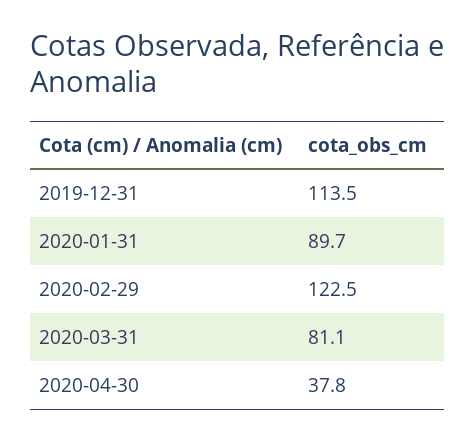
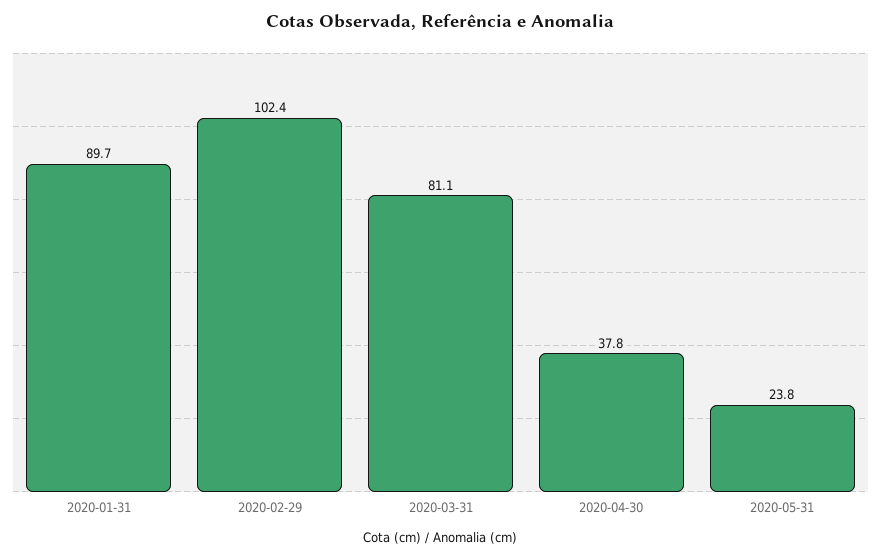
2019-12-31: 113.5 -> none
2020-02-29: 122.5 -> 102.4
2020-05-31: none -> 23.8

